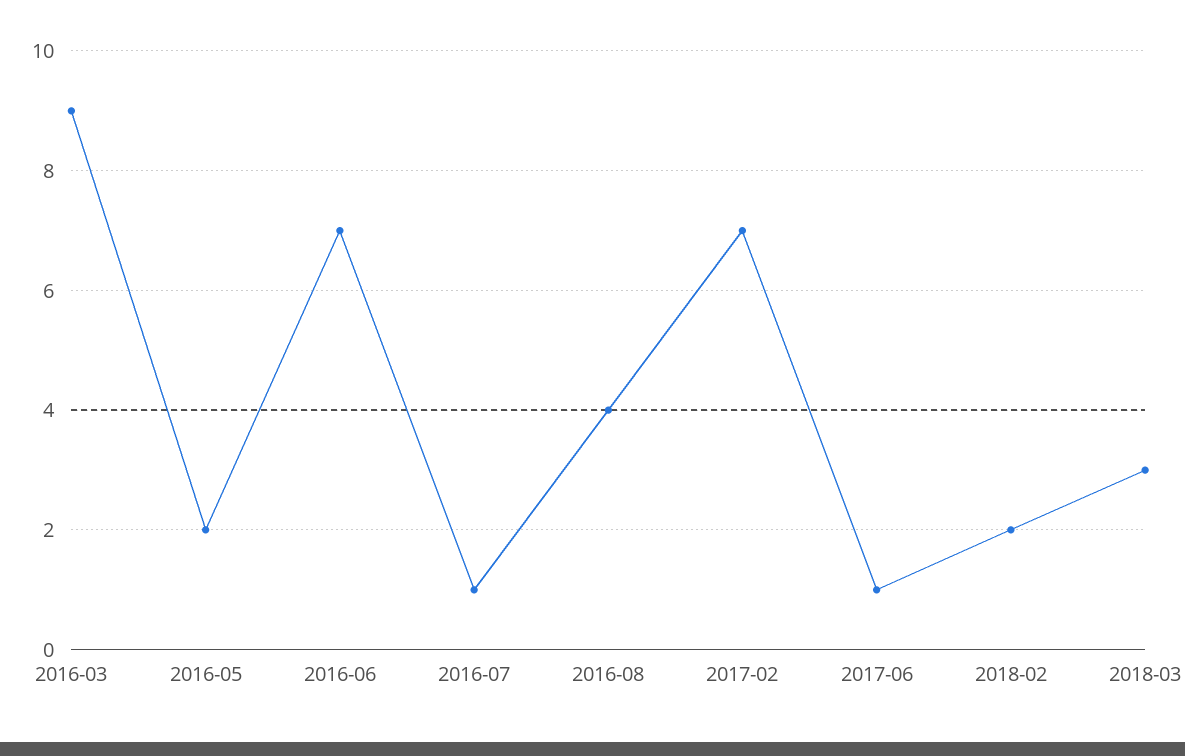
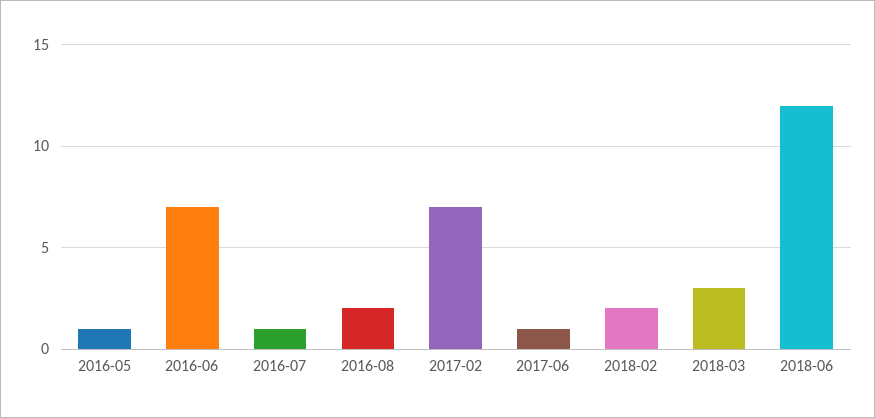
2016-03: 9 -> none
2016-05: 2 -> 1
2016-08: 4 -> 2
2018-06: none -> 12

